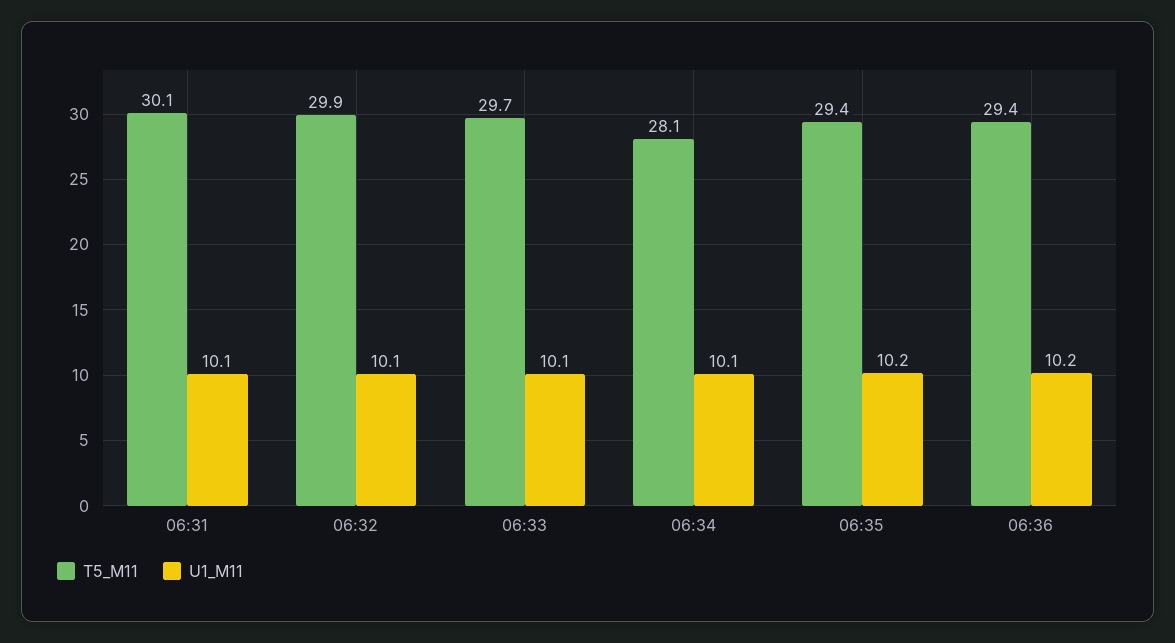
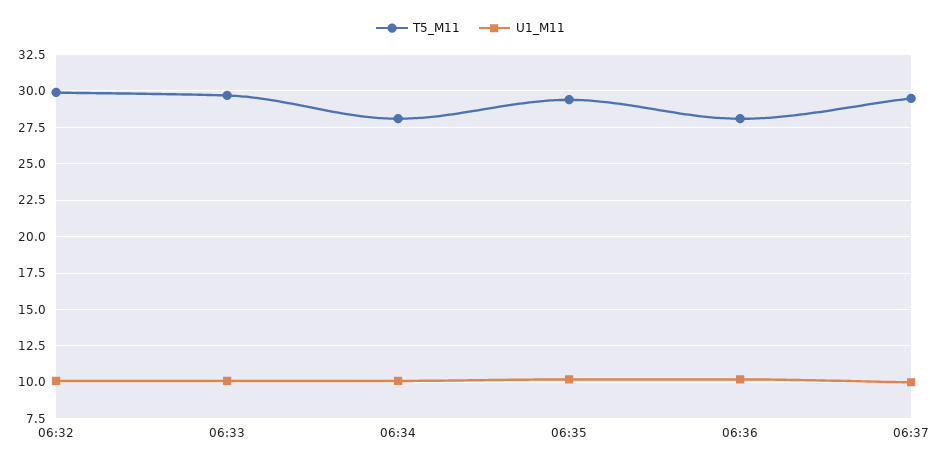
T5_M11, 06:31: 30.1 -> none
U1_M11, 06:31: 10.1 -> none
T5_M11, 06:36: 29.4 -> 28
T5_M11, 06:37: none -> 29.5
U1_M11, 06:37: none -> 10

